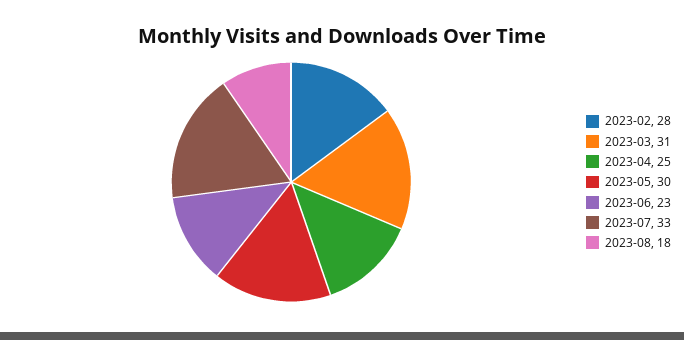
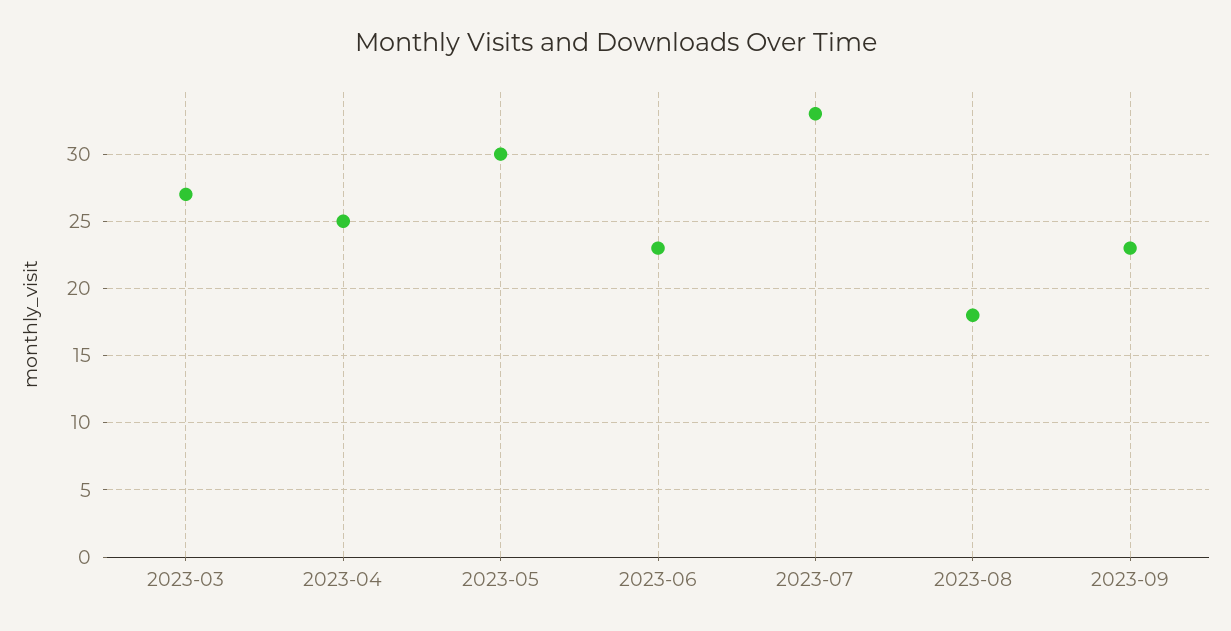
2023-02: 28 -> none
2023-03: 31 -> 27
2023-09: none -> 23

